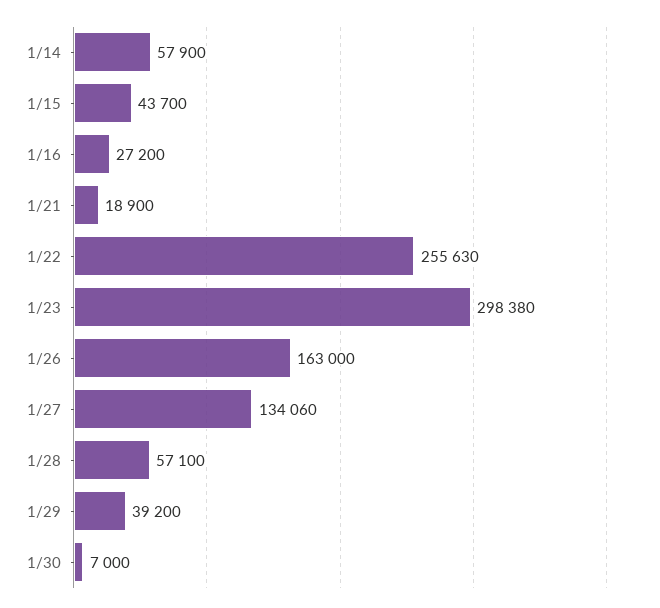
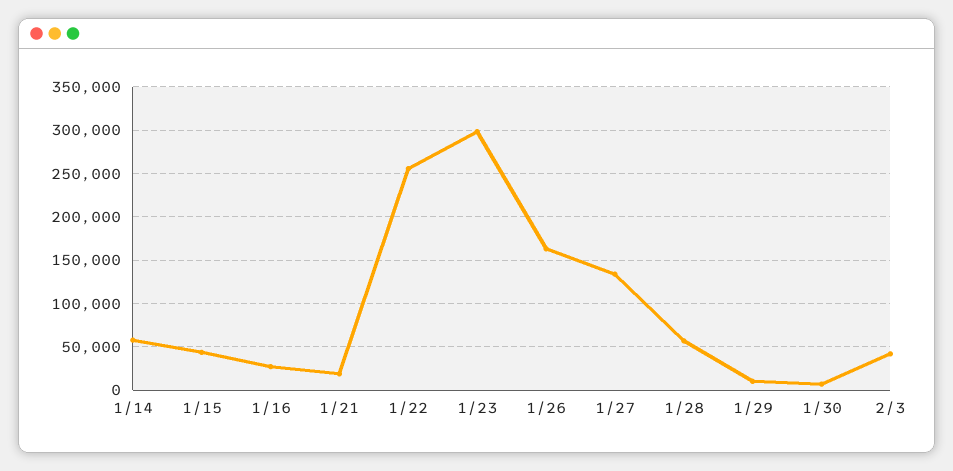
1/29: 39200 -> 10000
2/3: none -> 40000

